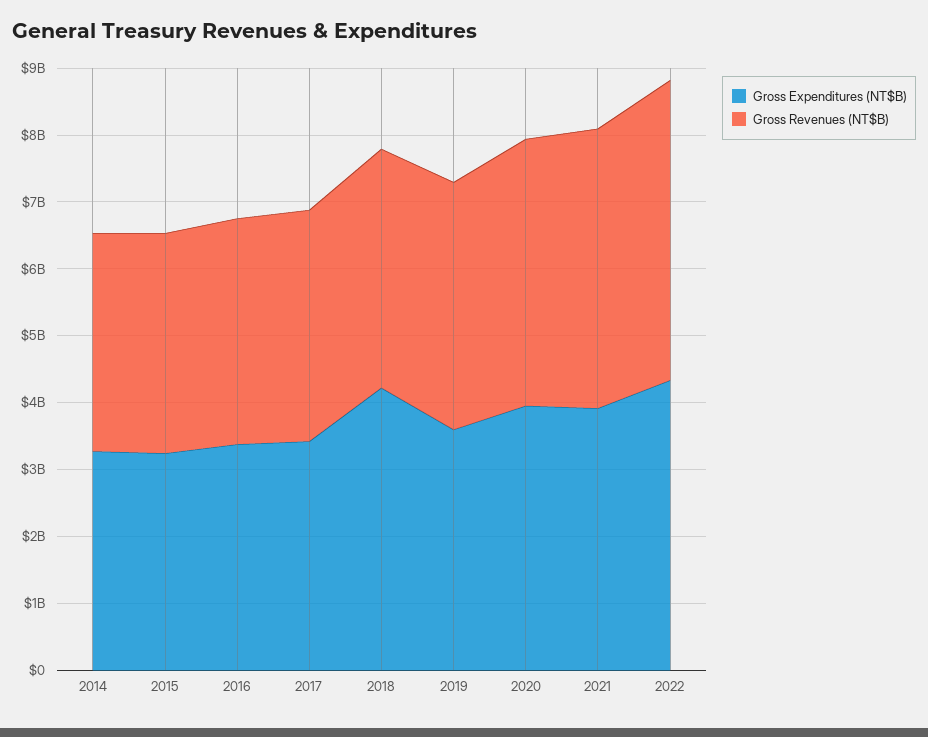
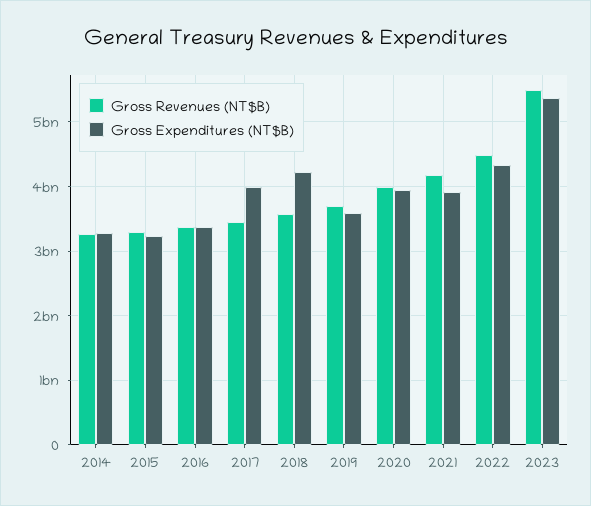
Gross Expenditures (NT$B), 2017: 3400000000 -> 4000000000
Gross Revenues (NT$B), 2023: none -> 5500000000
Gross Expenditures (NT$B), 2023: none -> 5400000000

